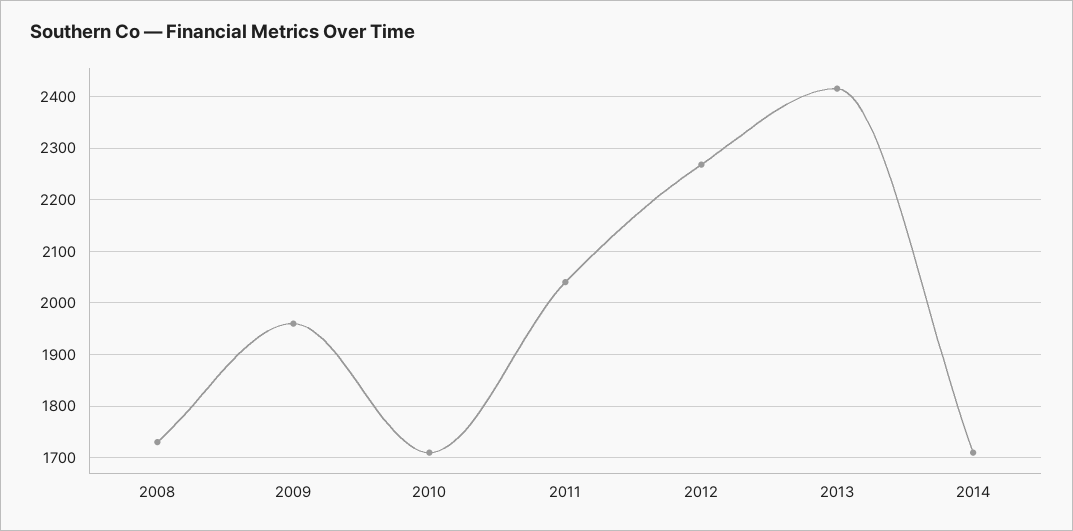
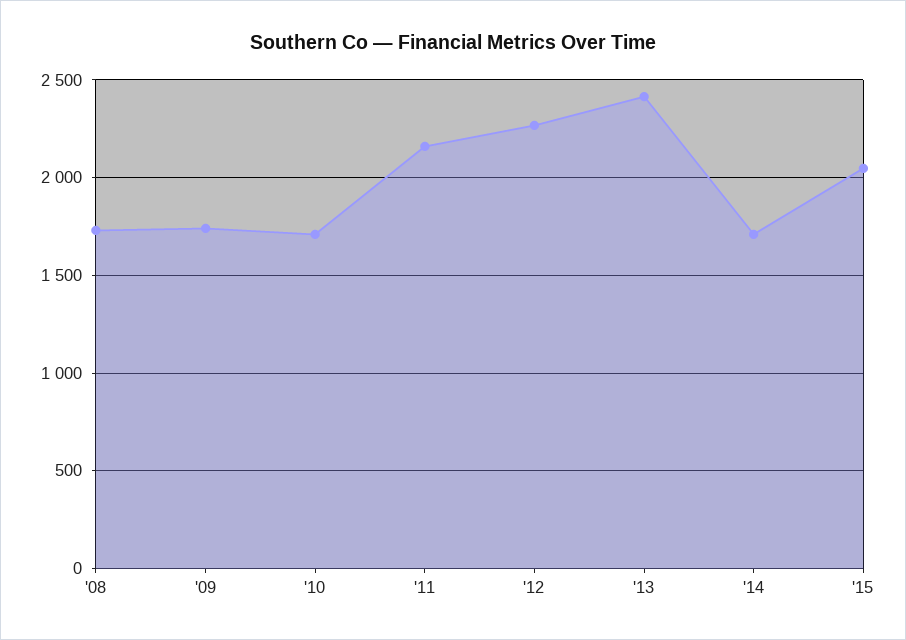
2009: 1960 -> 1750
2011: 2040 -> 2150
'15: none -> 2050

